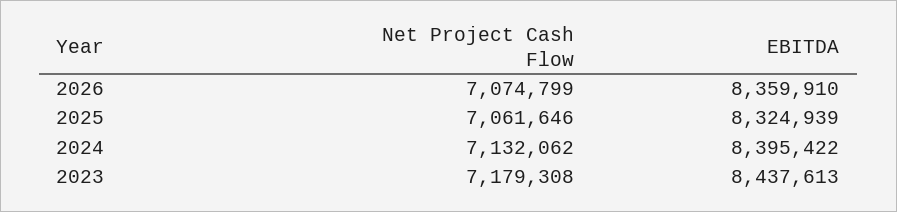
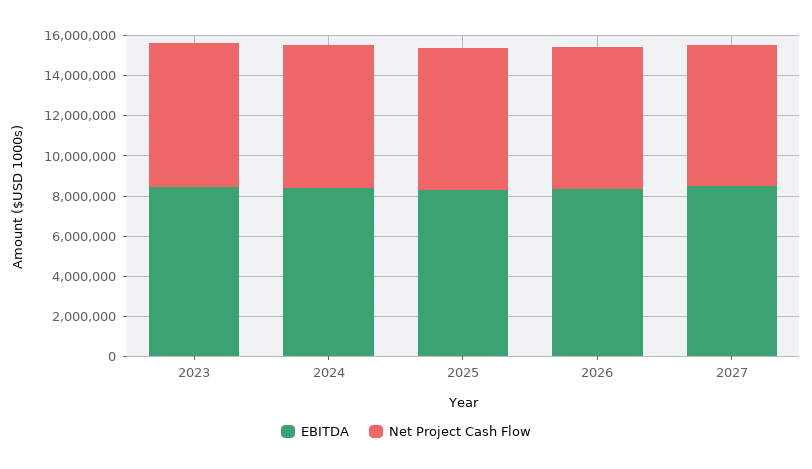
EBITDA, 2027: none -> 8500000
Net Project Cash Flow, 2027: none -> 7000000

